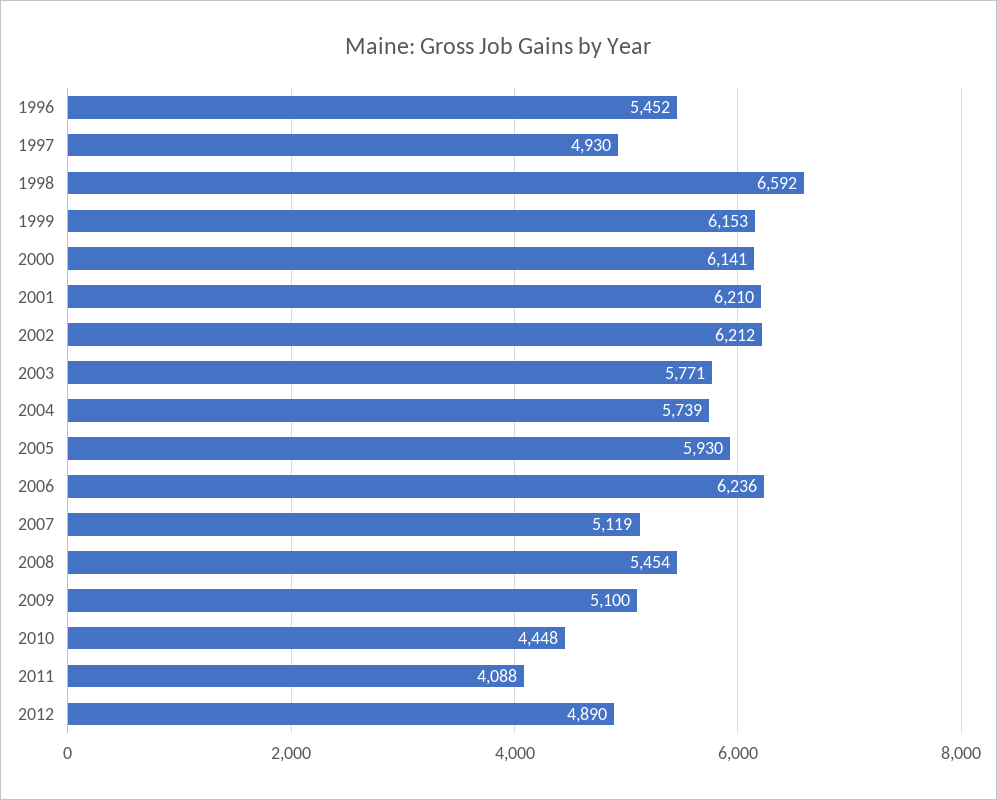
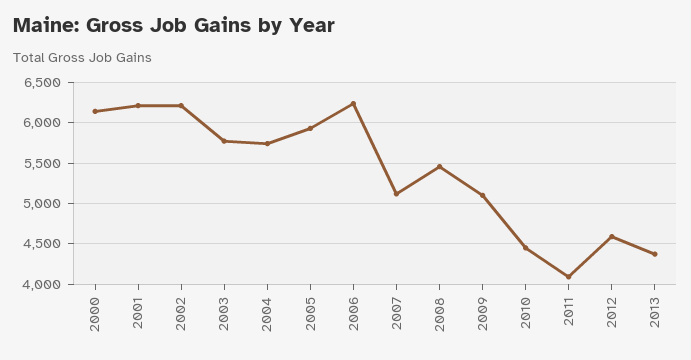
1996: 5452 -> none
1997: 4930 -> none
1998: 6592 -> none
1999: 6153 -> none
2012: 4890 -> 4600
2013: none -> 4400

